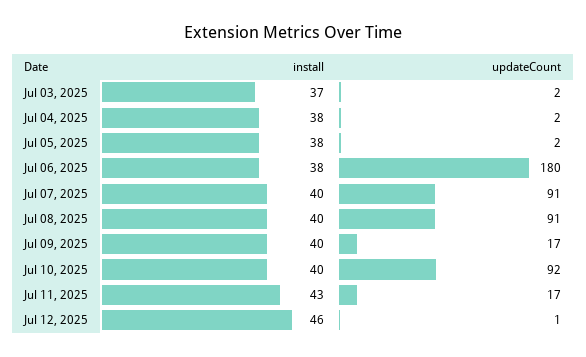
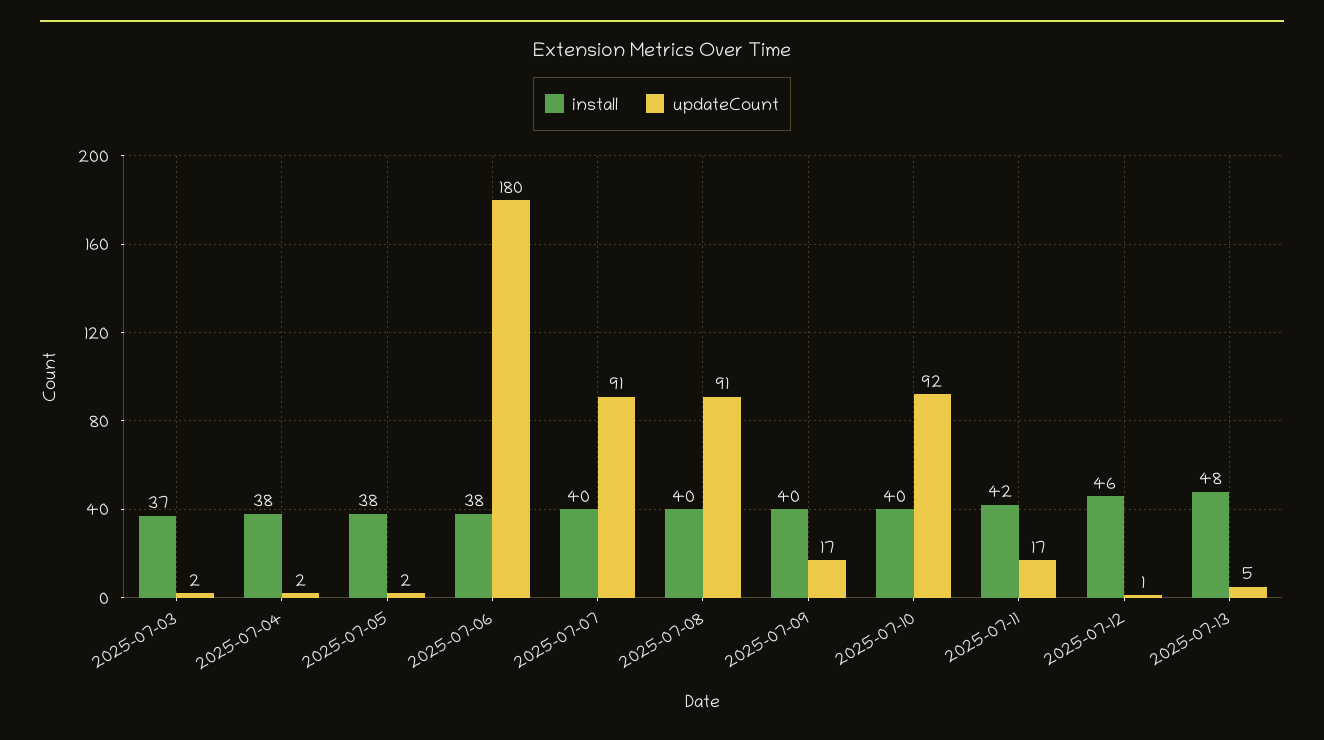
install, Jul 11, 2025: 43 -> 42
install, 2025-07-13: none -> 48
updateCount, 2025-07-13: none -> 5

